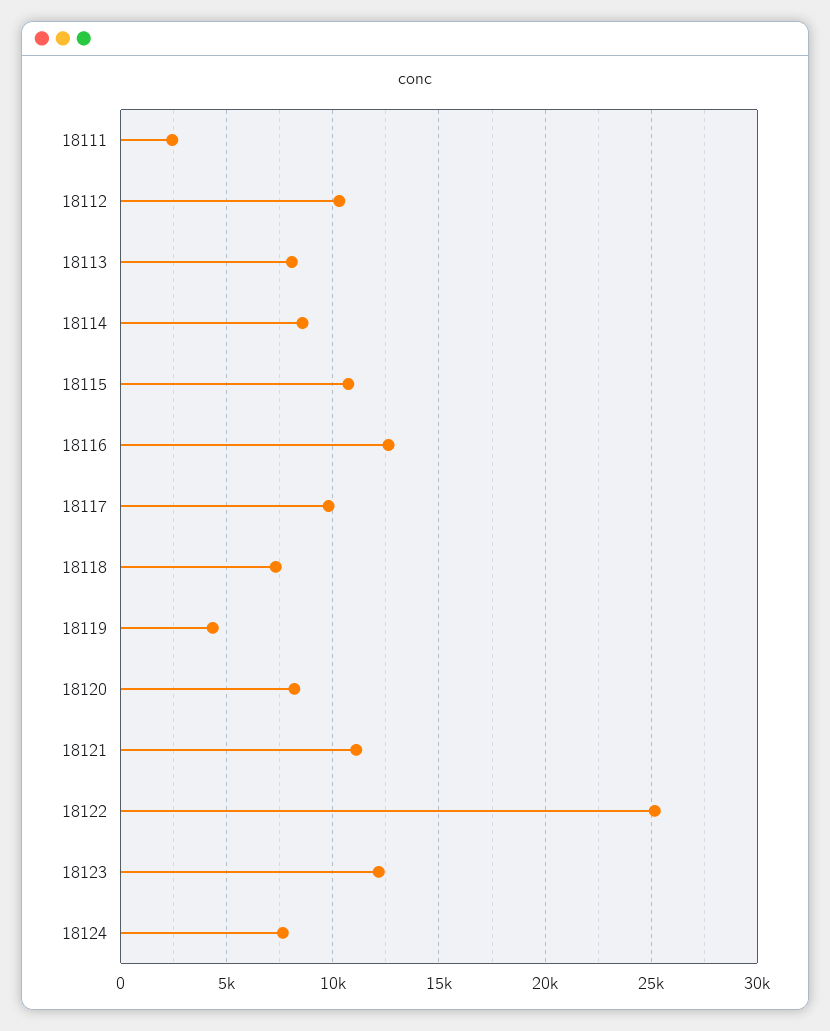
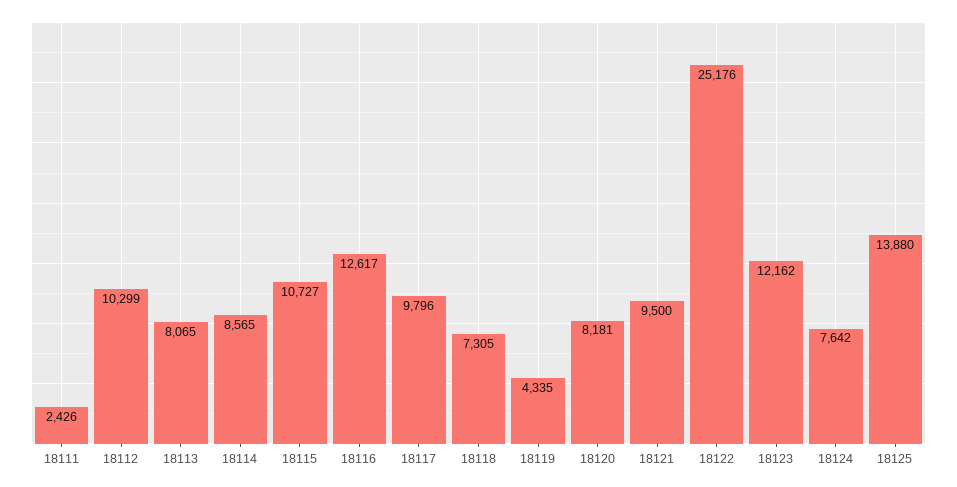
18121: 11000 -> 9500
18125: none -> 13880

